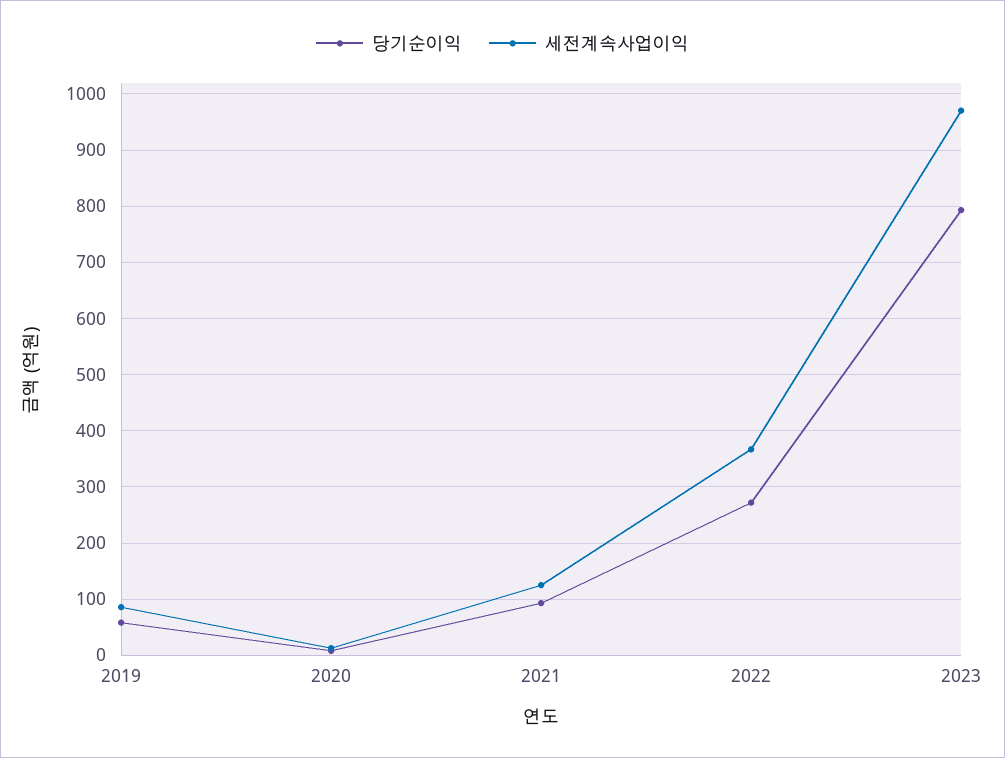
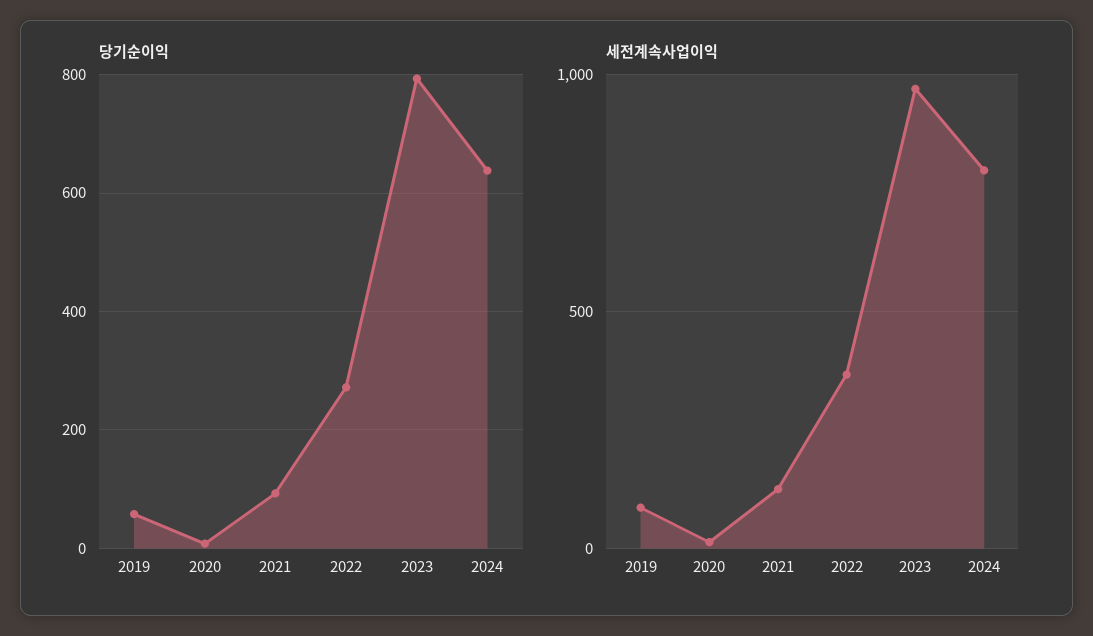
당기순이익, 2024: none -> 640
세전계속사업이익, 2024: none -> 800

